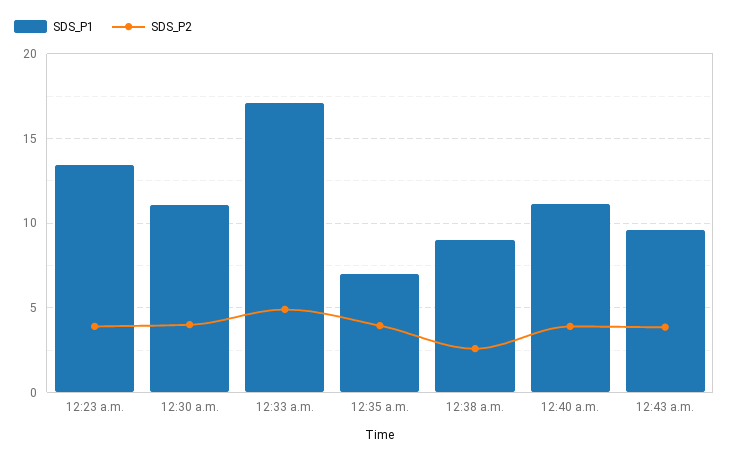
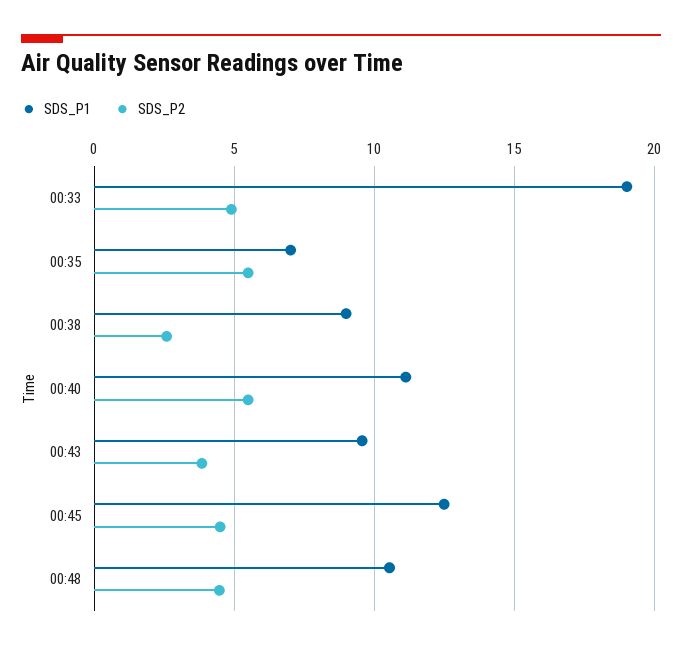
SDS_P1, 12:23 a.m.: 13.5 -> none
SDS_P2, 12:23 a.m.: 4 -> none
SDS_P1, 12:30 a.m.: 11 -> none
SDS_P2, 12:30 a.m.: 4 -> none
SDS_P1, 12:33 a.m.: 17 -> 19
SDS_P2, 12:35 a.m.: 4 -> 5.5
SDS_P2, 12:40 a.m.: 4 -> 5.5
SDS_P1, 00:45: none -> 12.5
SDS_P2, 00:45: none -> 4.5
SDS_P1, 00:48: none -> 10.5
SDS_P2, 00:48: none -> 4.5

